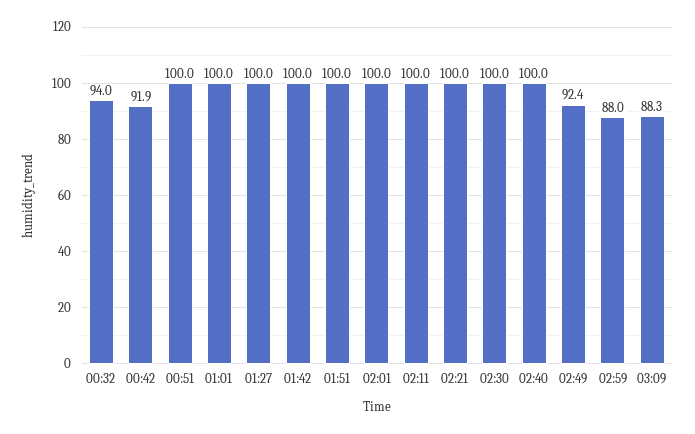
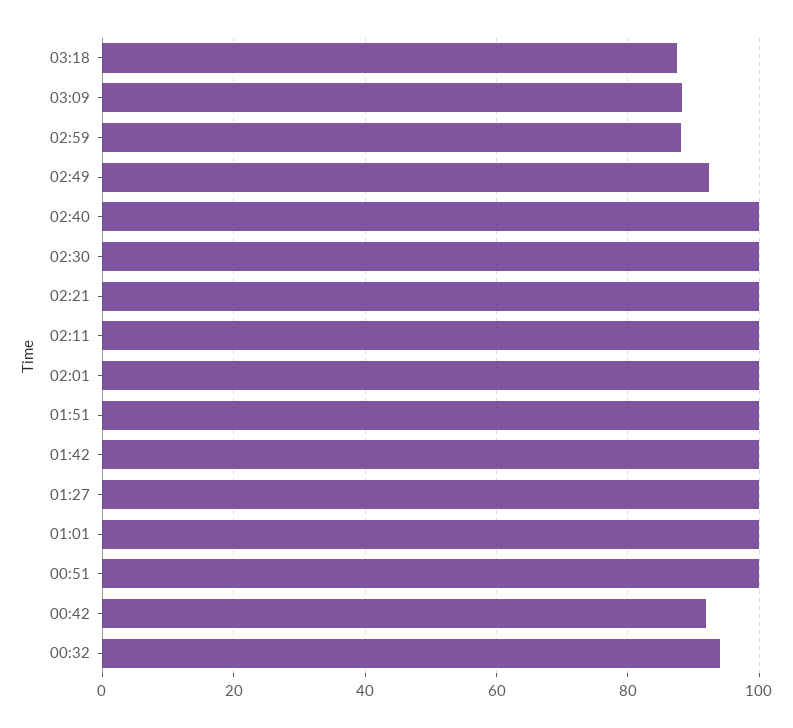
03:18: none -> 88

